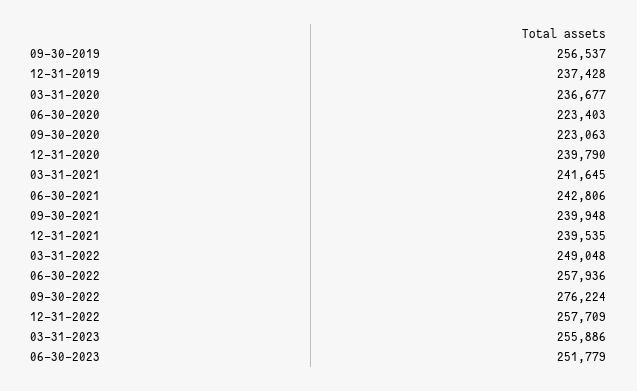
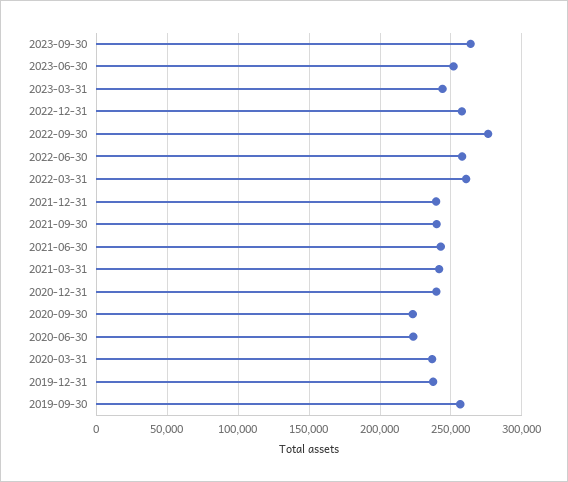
03-31-2022: 249048 -> 260000
03-31-2023: 255886 -> 245000
2023-09-30: none -> 265000

